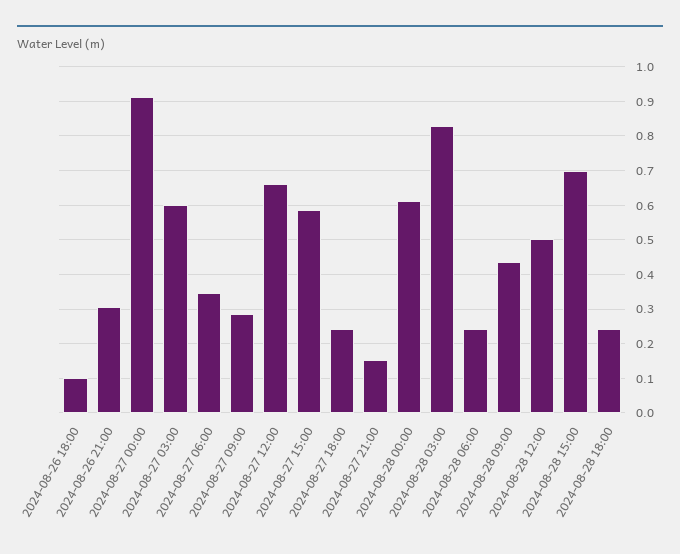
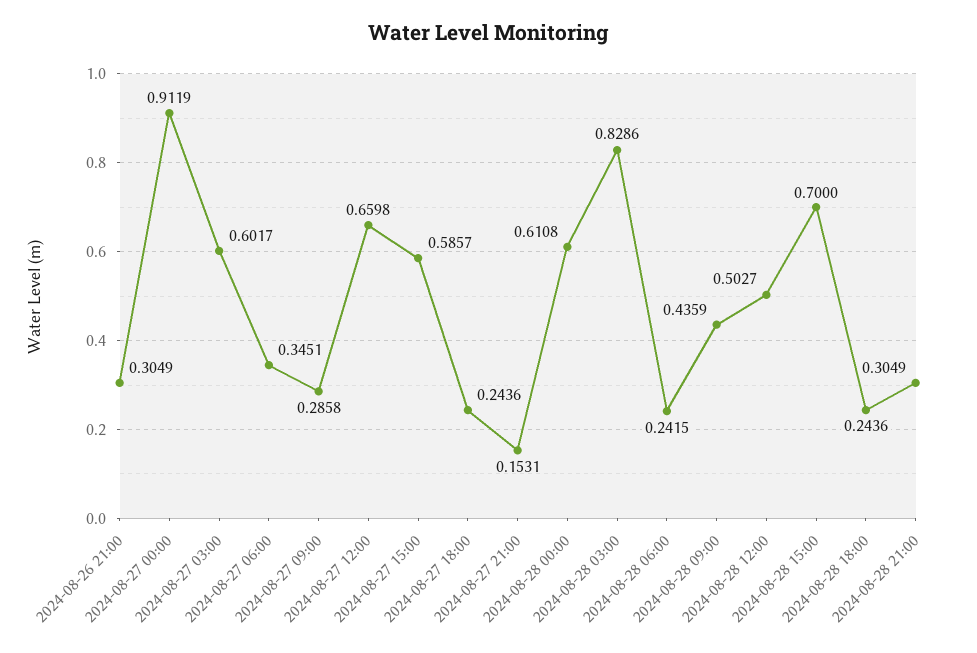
2024-08-26 18:00: 0.1 -> none
2024-08-28 21:00: none -> 0.3049

